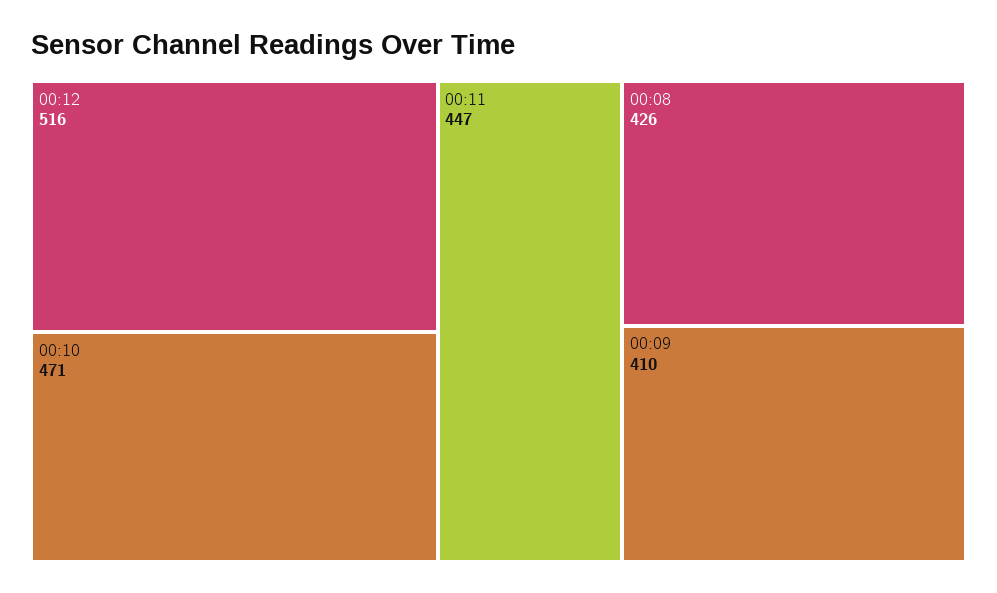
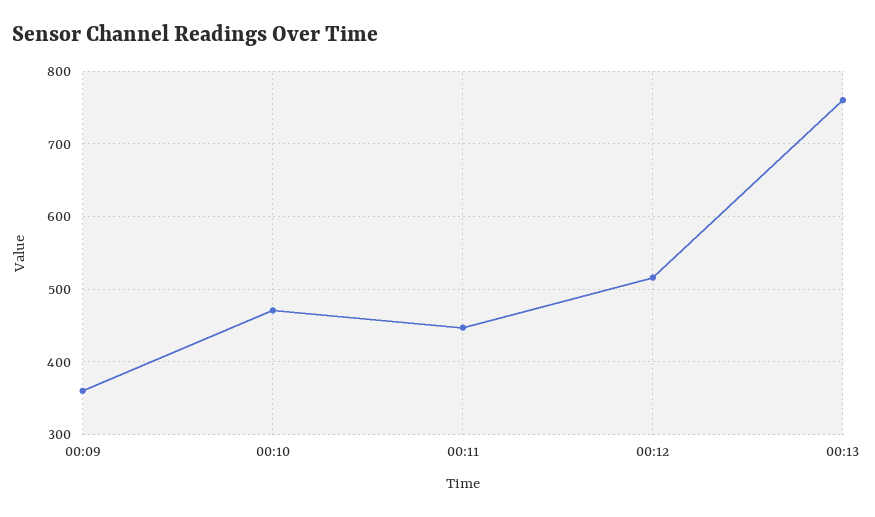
00:08: 426 -> none
00:09: 410 -> 360
00:13: none -> 760

